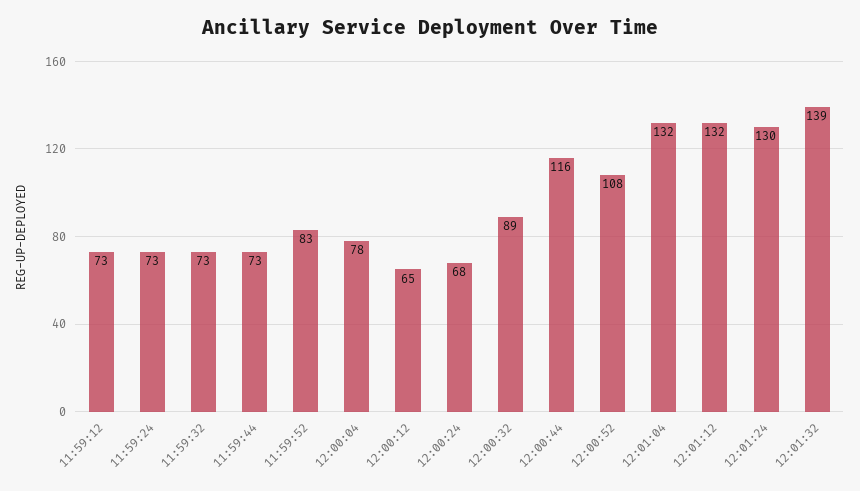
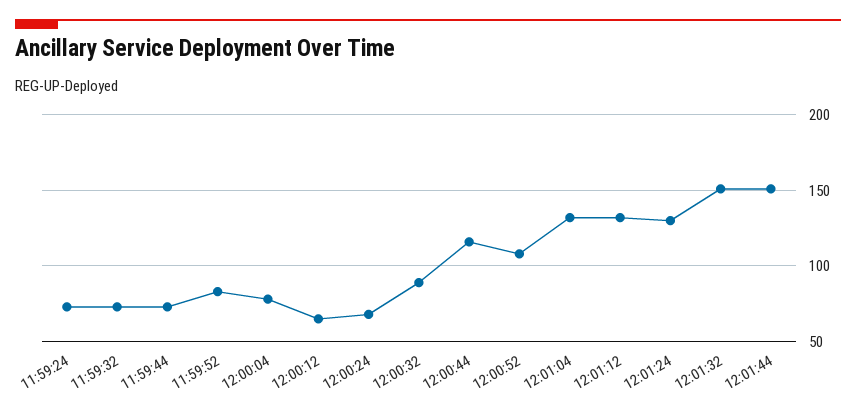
11:59:12: 73 -> none
12:01:32: 139 -> 150
12:01:44: none -> 150

